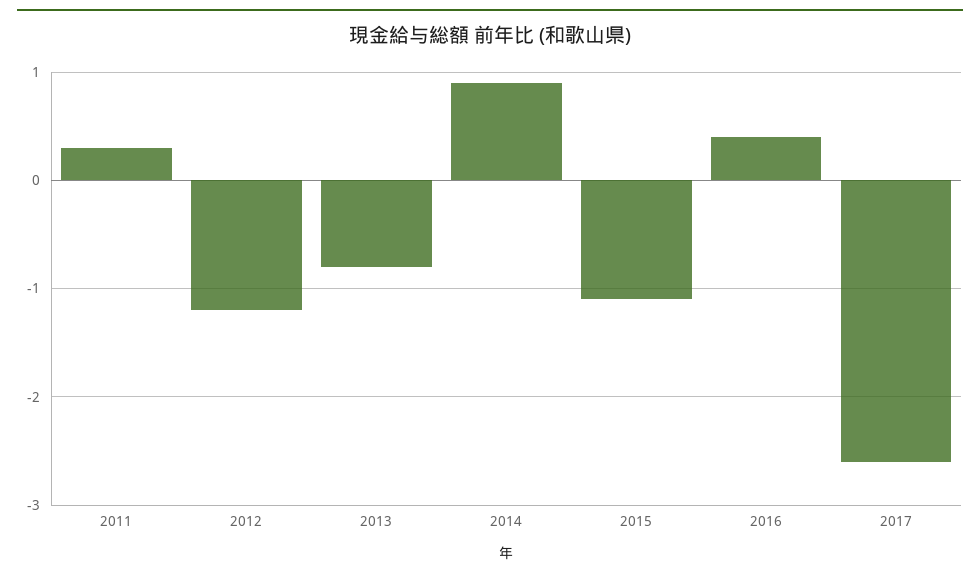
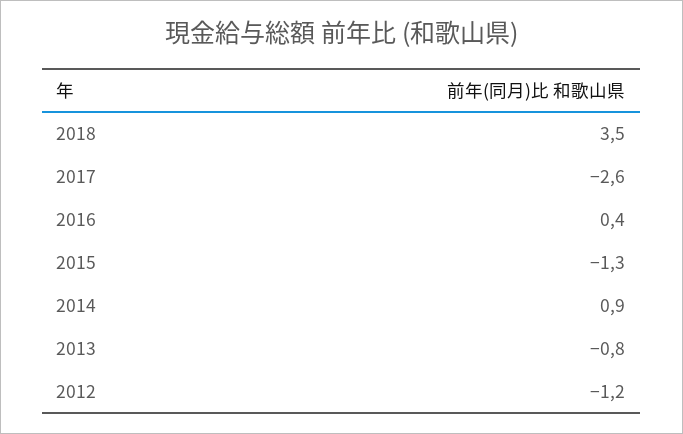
2011: 0.3 -> none
2015: -1.1 -> -1.3
2018: none -> 3.5

